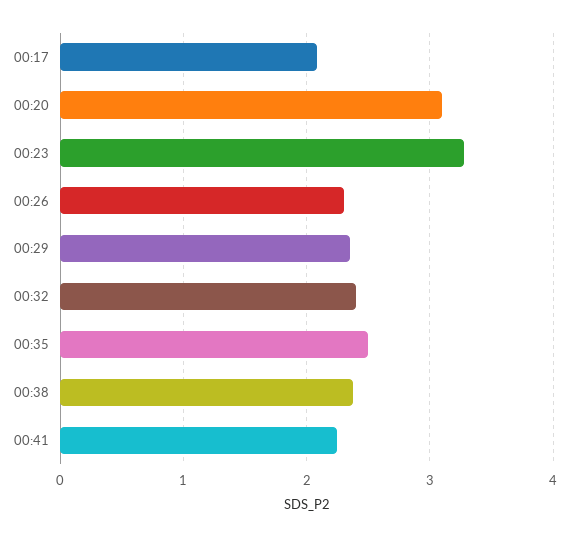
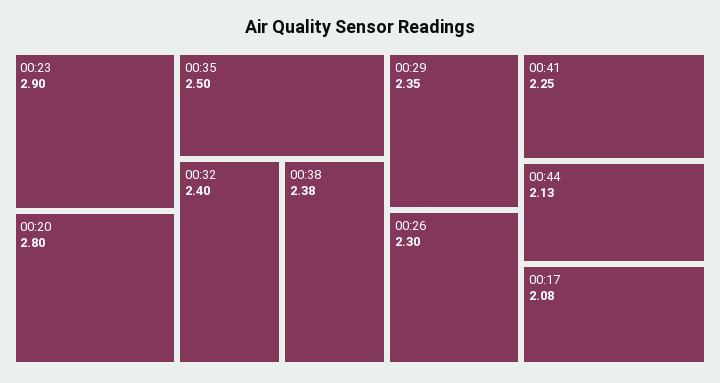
00:20: 3.1 -> 2.8
00:23: 3.3 -> 2.9
00:44: none -> 2.13

